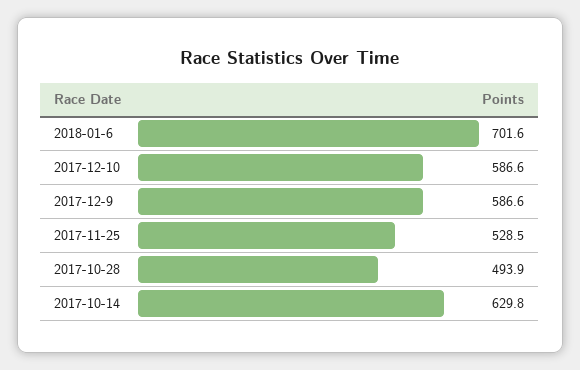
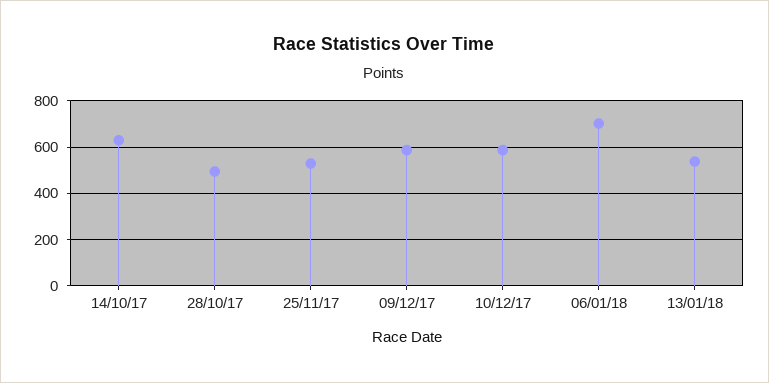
13/01/18: none -> 550

